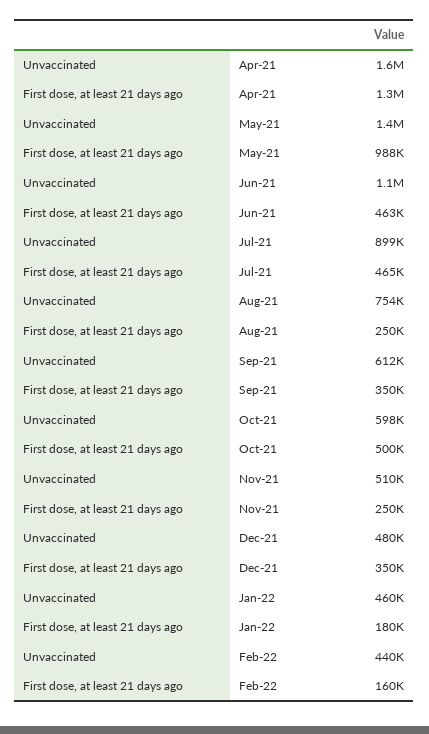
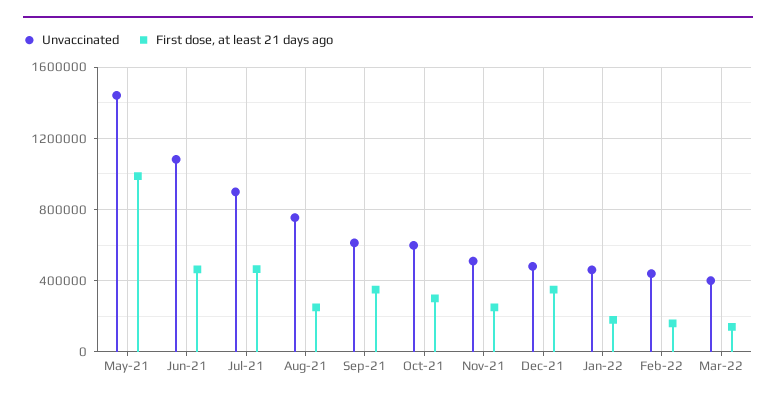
Unvaccinated, Apr-21: 1600000 -> none
First dose, at least 21 days ago, Apr-21: 1300000 -> none
First dose, at least 21 days ago, Oct-21: 500000 -> 300000
Unvaccinated, Mar-22: none -> 400000
First dose, at least 21 days ago, Mar-22: none -> 150000

